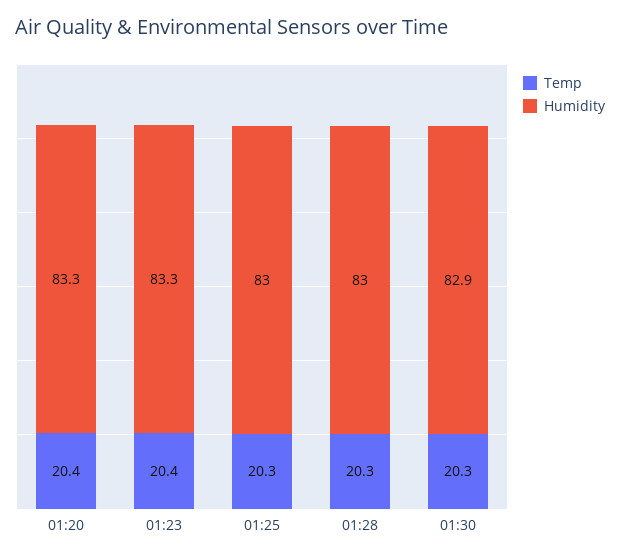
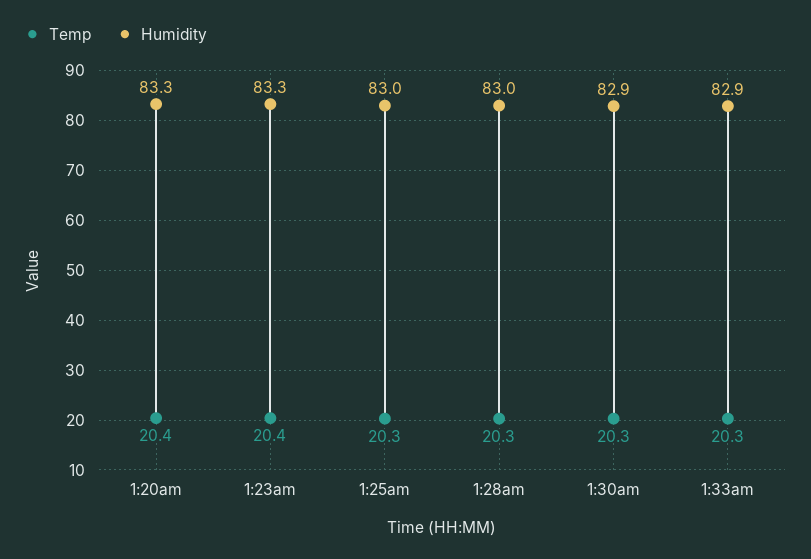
Temp, 1:33am: none -> 20.3
Humidity, 1:33am: none -> 82.9

